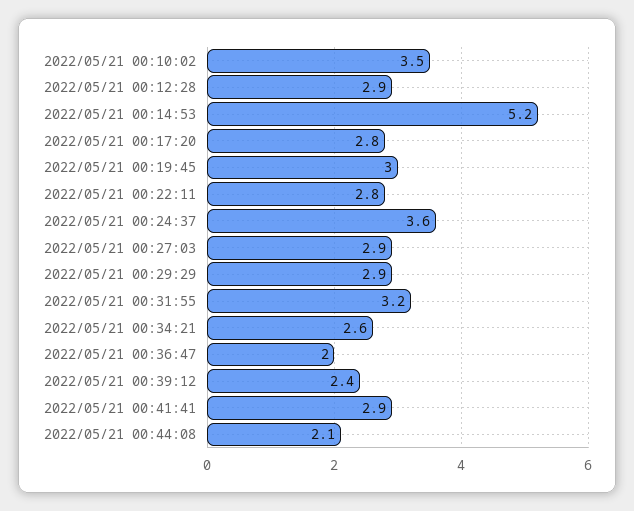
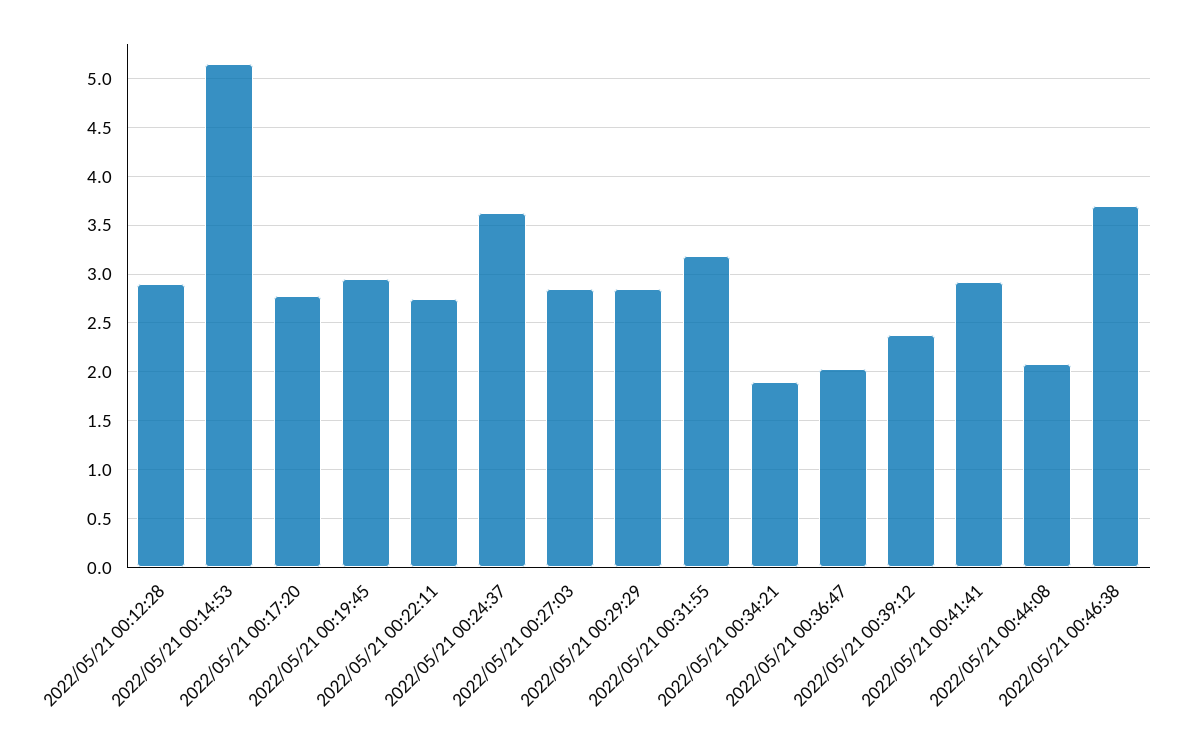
2022/05/21 00:10:02: 3.5 -> none
2022/05/21 00:34:21: 2.6 -> 1.9
2022/05/21 00:46:38: none -> 3.7

